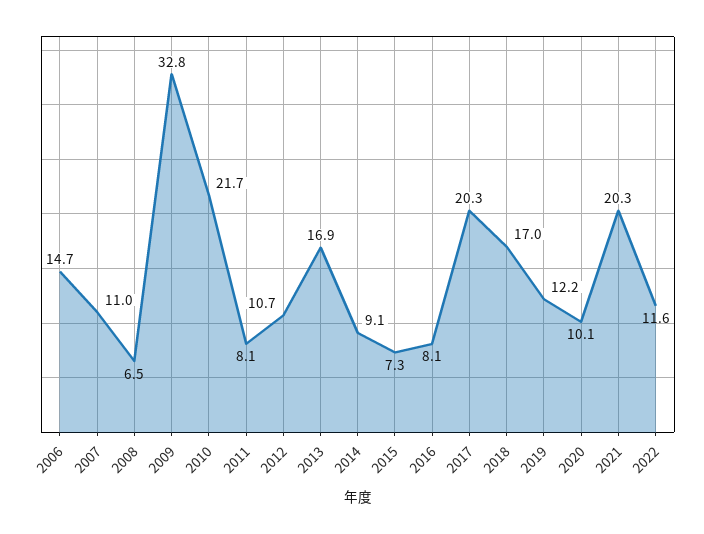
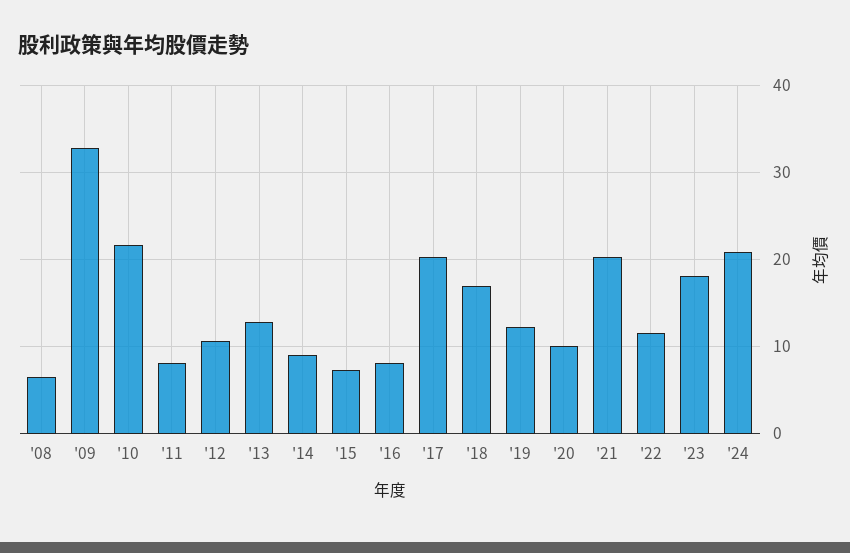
2006: 14.7 -> none
2007: 11 -> none
2013: 16.9 -> 13
'23: none -> 18
'24: none -> 21

